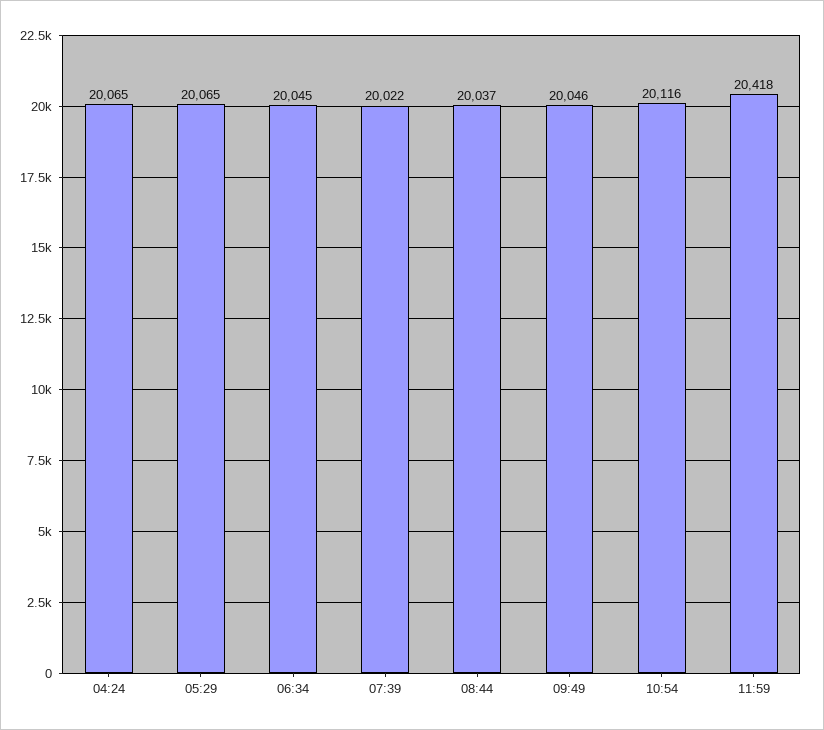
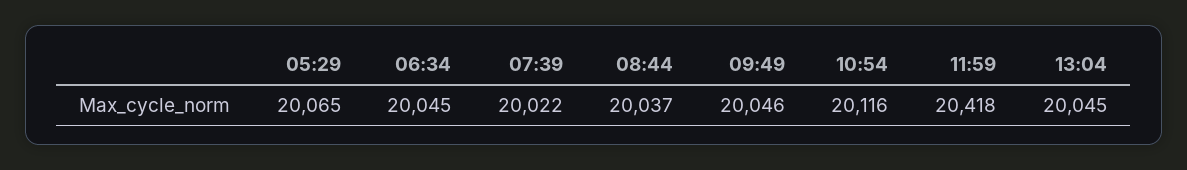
04:24: 20065 -> none
13:04: none -> 20045

